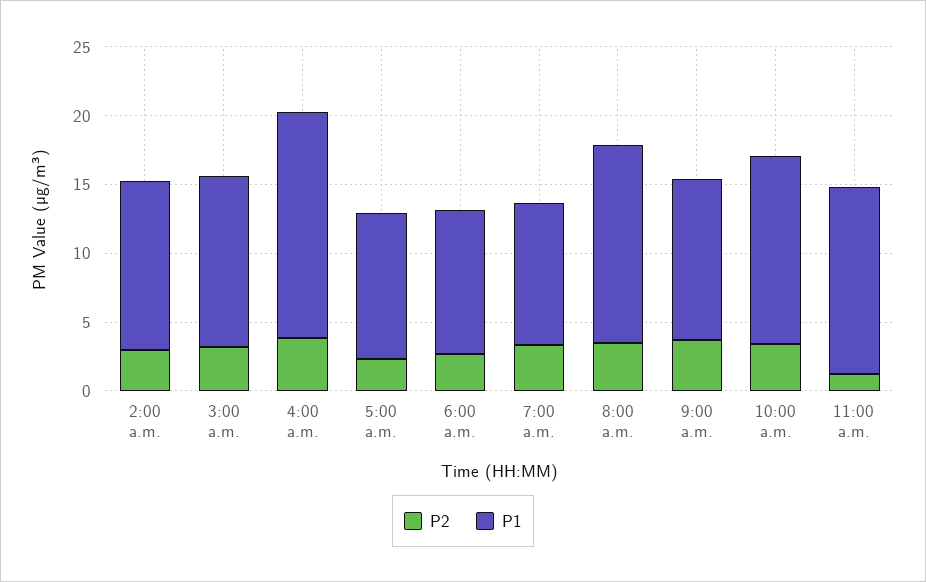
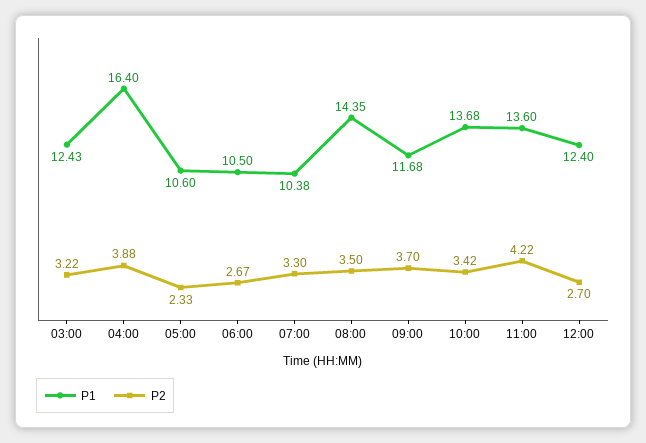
P2, 2:00 a.m.: 3 -> none
P1, 2:00 a.m.: 12 -> none
P2, 11:00 a.m.: 1 -> 4.22
P1, 12:00: none -> 12.4
P2, 12:00: none -> 2.7

